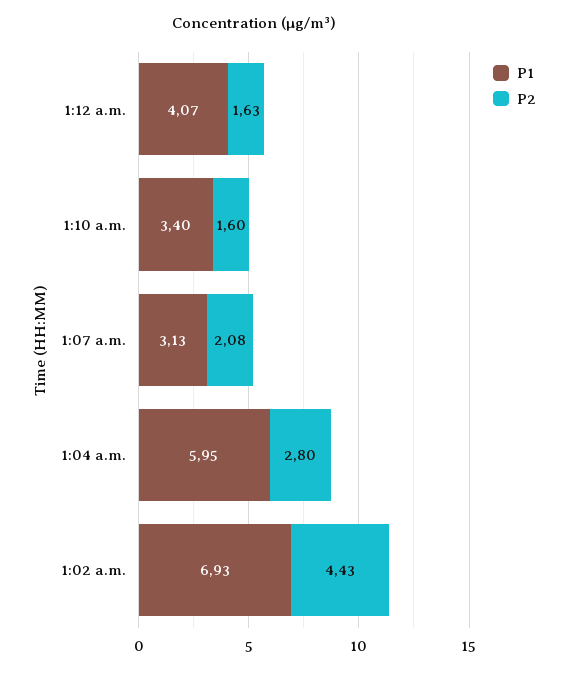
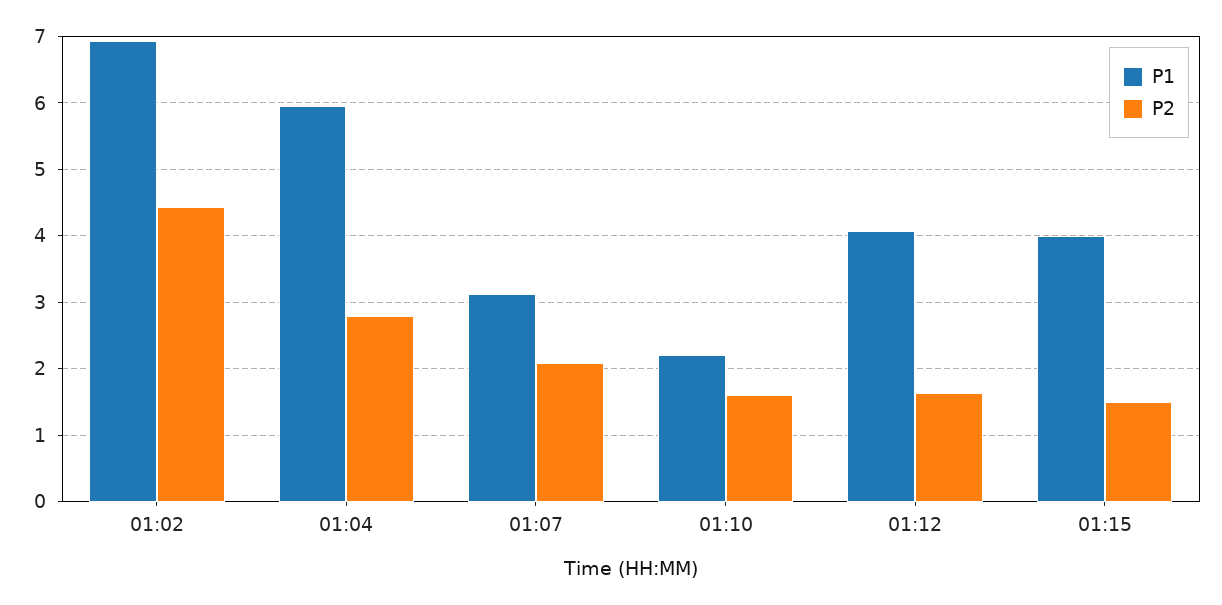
P1, 1:10 a.m.: 3.4 -> 2.2
P1, 01:15: none -> 4
P2, 01:15: none -> 1.5

